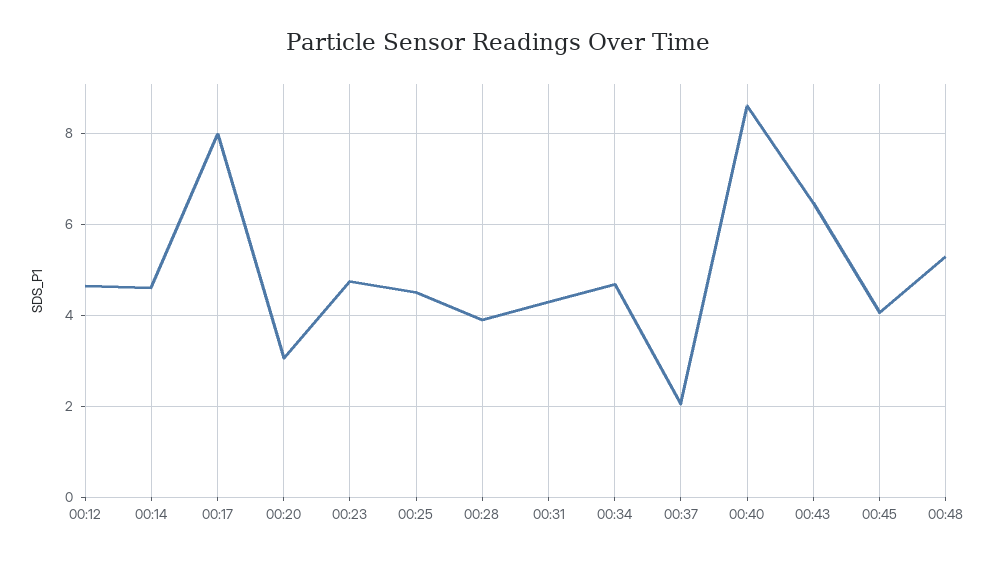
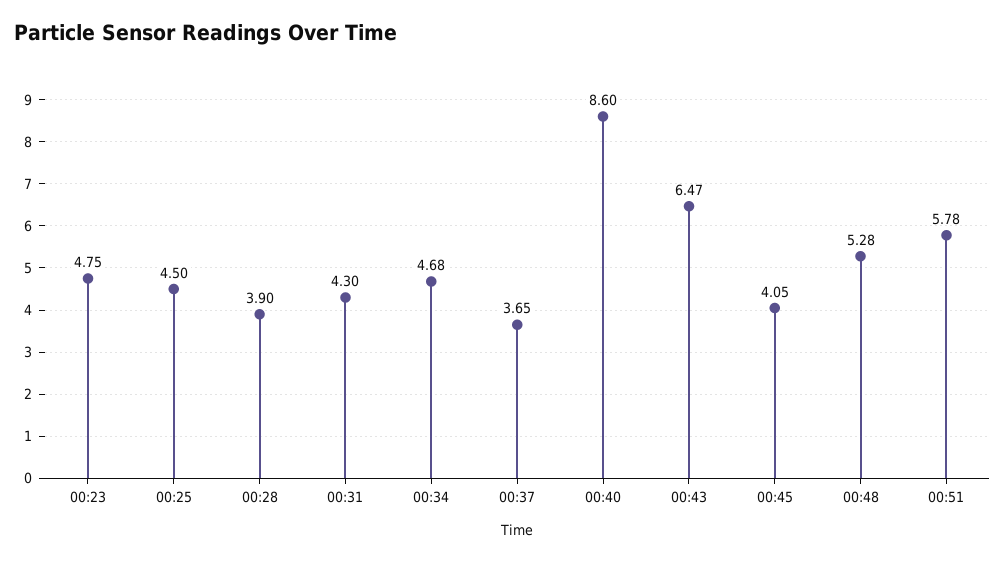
00:12: 4.6 -> none
00:14: 4.6 -> none
00:17: 8 -> none
00:20: 3 -> none
00:37: 2 -> 3.65
00:51: none -> 5.78

